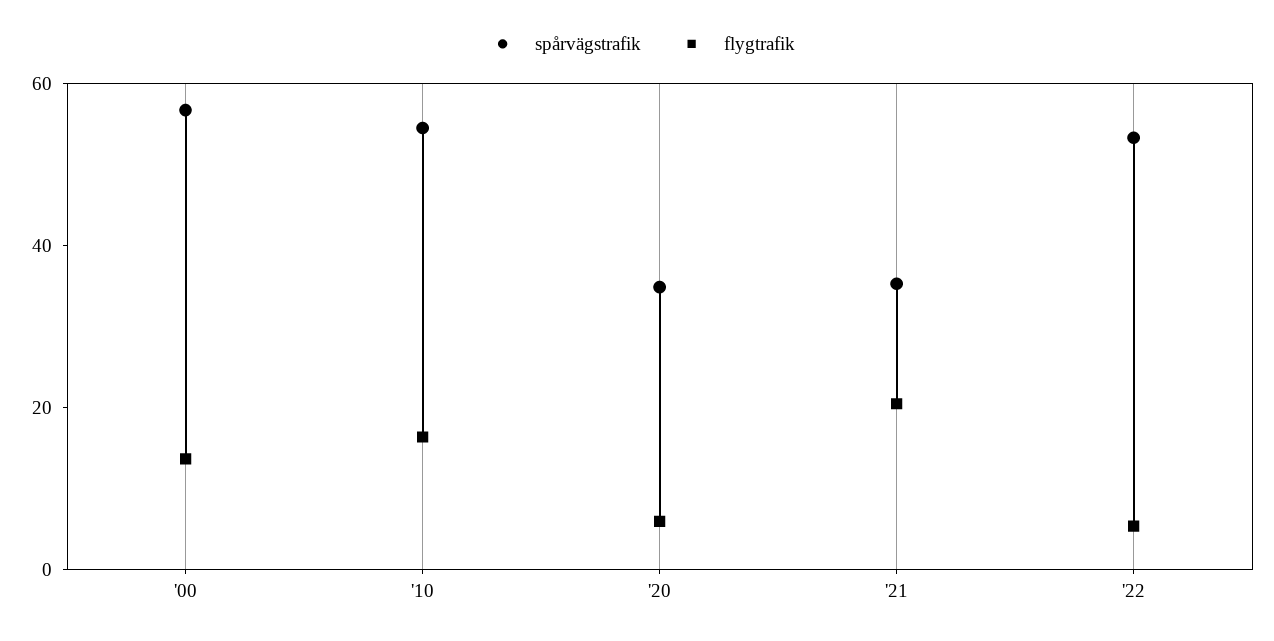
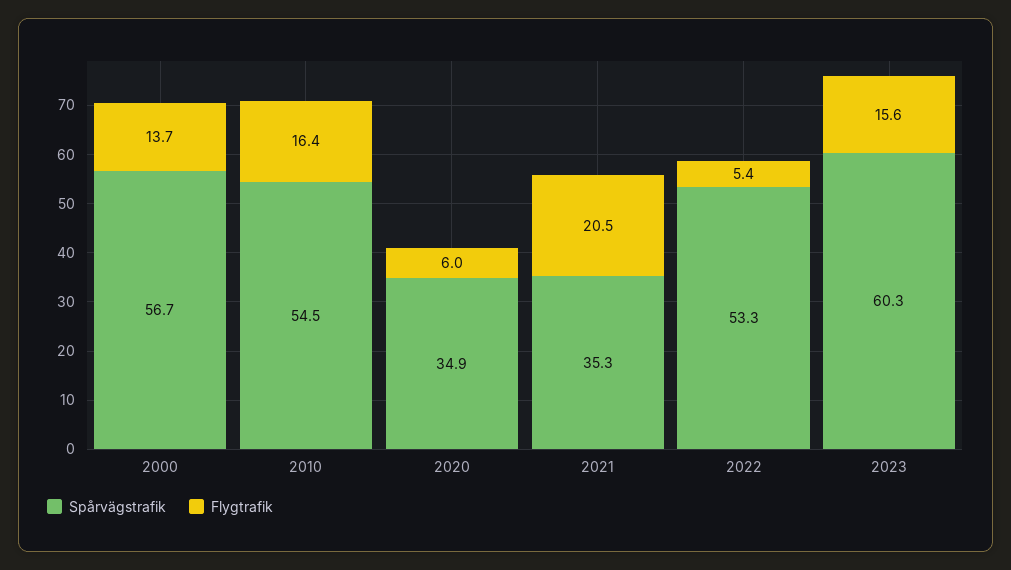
spårvägstrafik, 2023: none -> 60.3
flygtrafik, 2023: none -> 15.6

